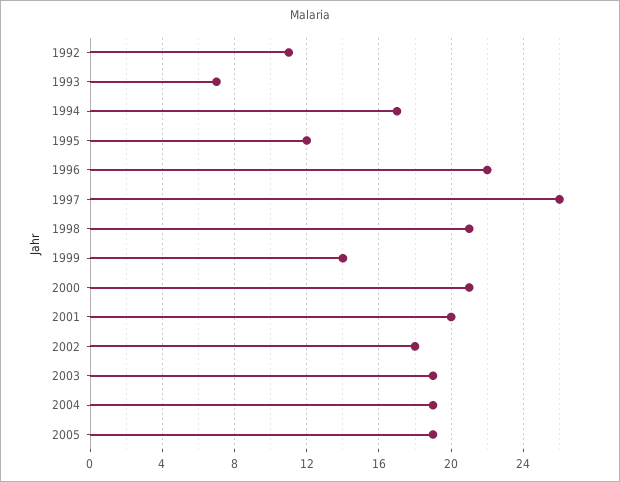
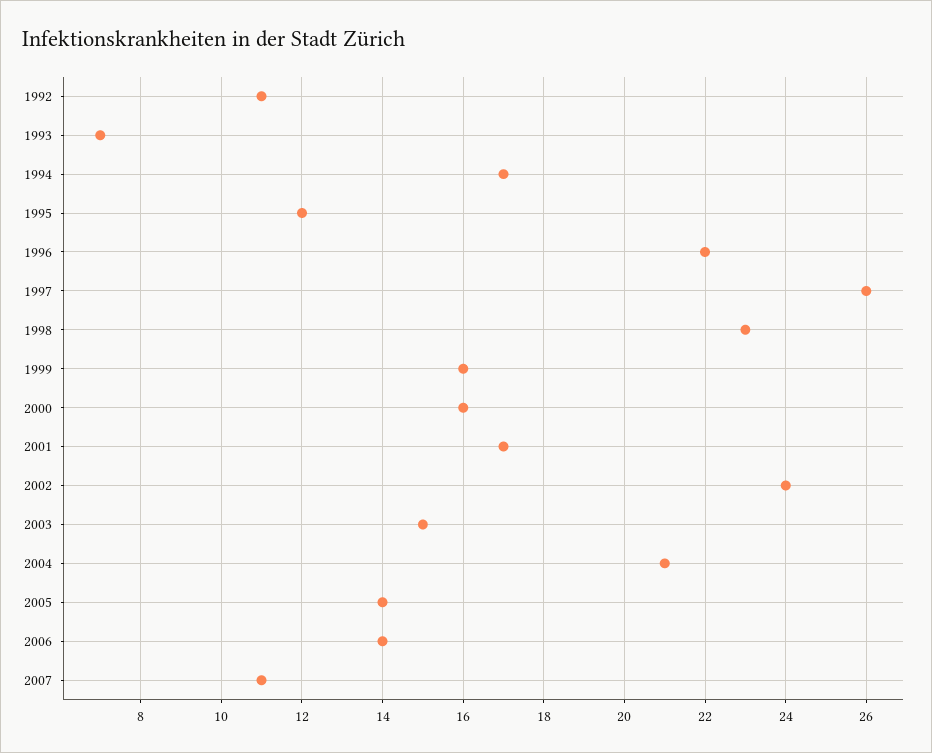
1998: 21 -> 23
1999: 14 -> 16
2000: 21 -> 16
2001: 20 -> 17
2002: 18 -> 24
2003: 19 -> 15
2004: 19 -> 21
2005: 19 -> 14
2006: none -> 14
2007: none -> 11

